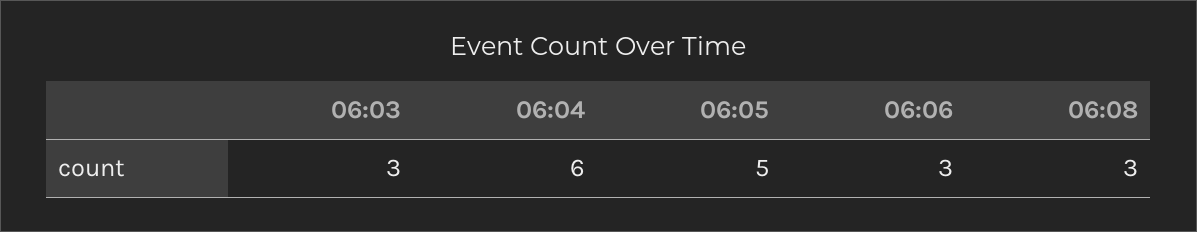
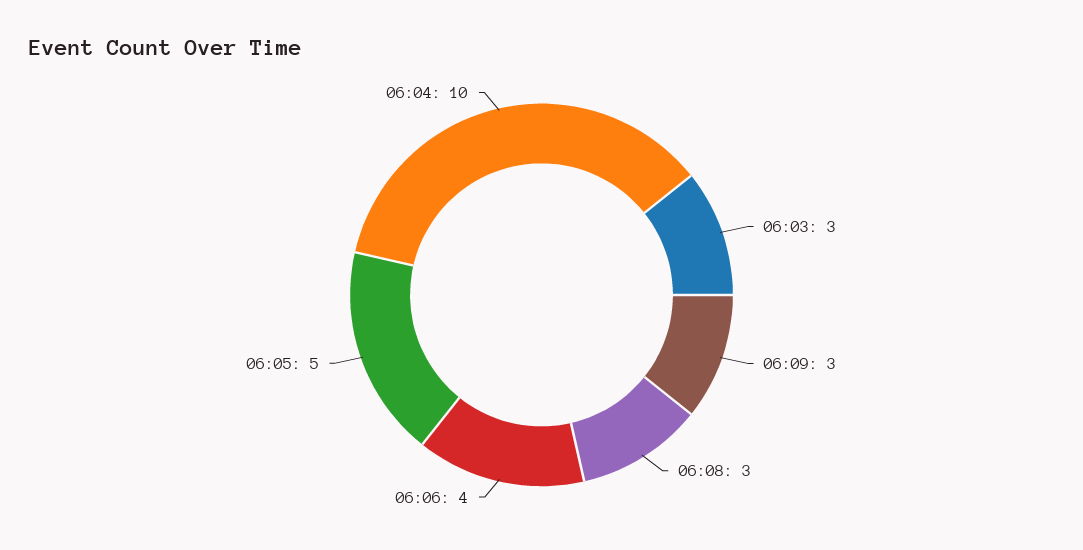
06:04: 6 -> 10
06:06: 3 -> 4
06:09: none -> 3

